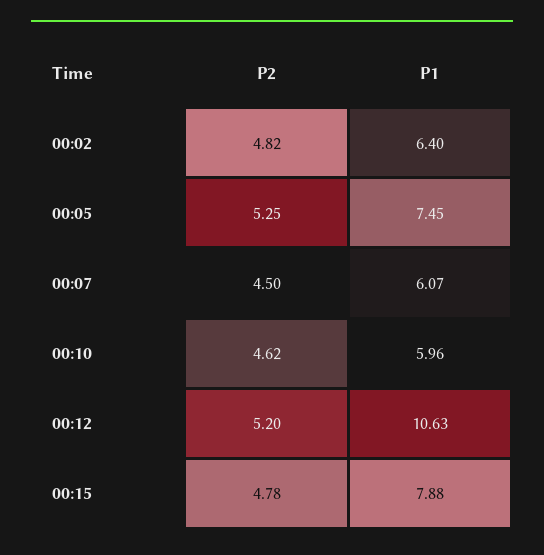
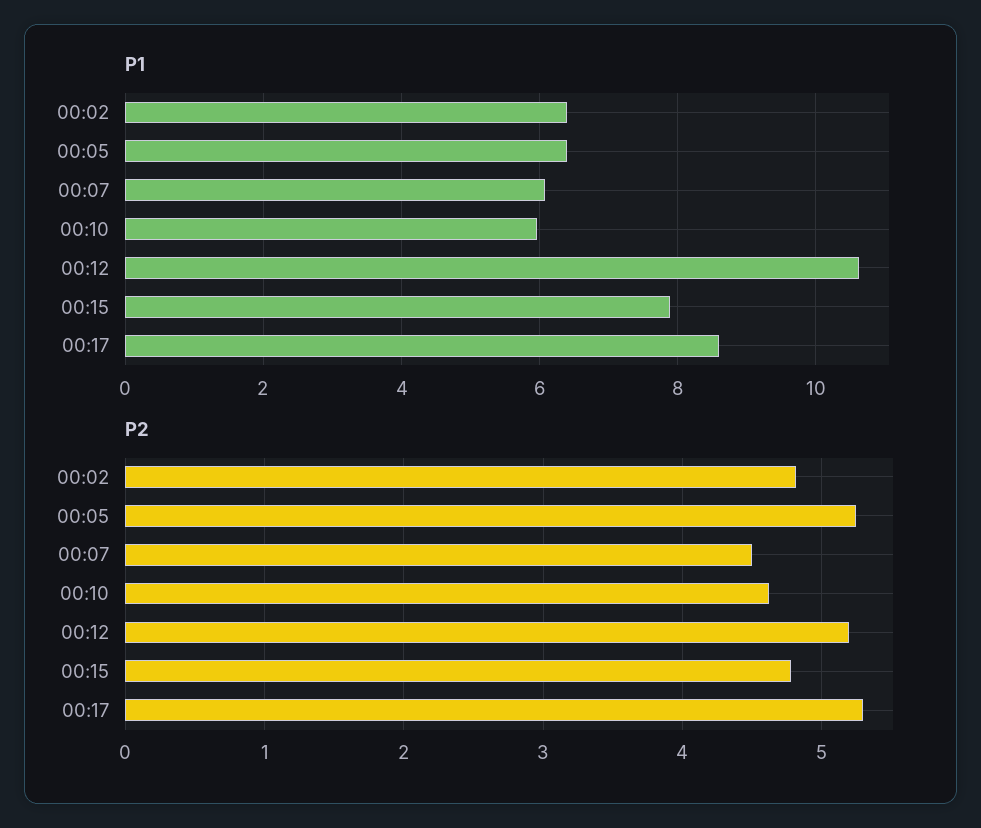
P1, 00:05: 7.45 -> 6.4
P1, 00:17: none -> 8.6
P2, 00:17: none -> 5.3

